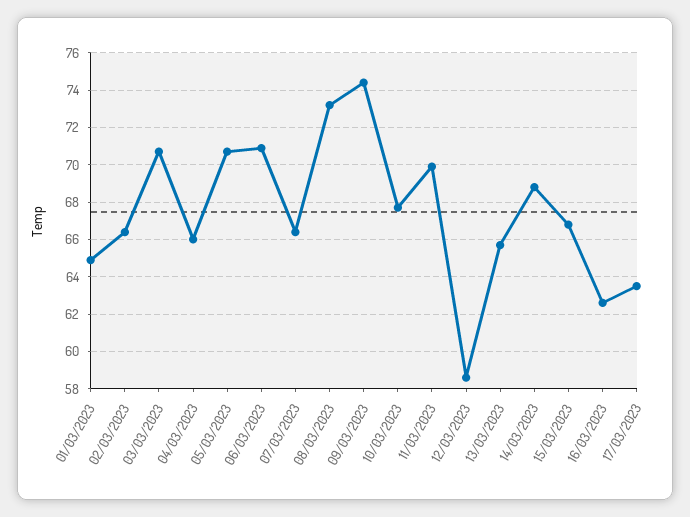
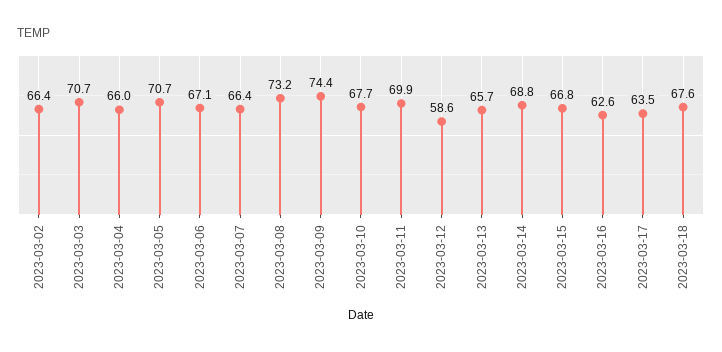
01/03/2023: 65 -> none
06/03/2023: 71 -> 67.1
2023-03-18: none -> 67.6

